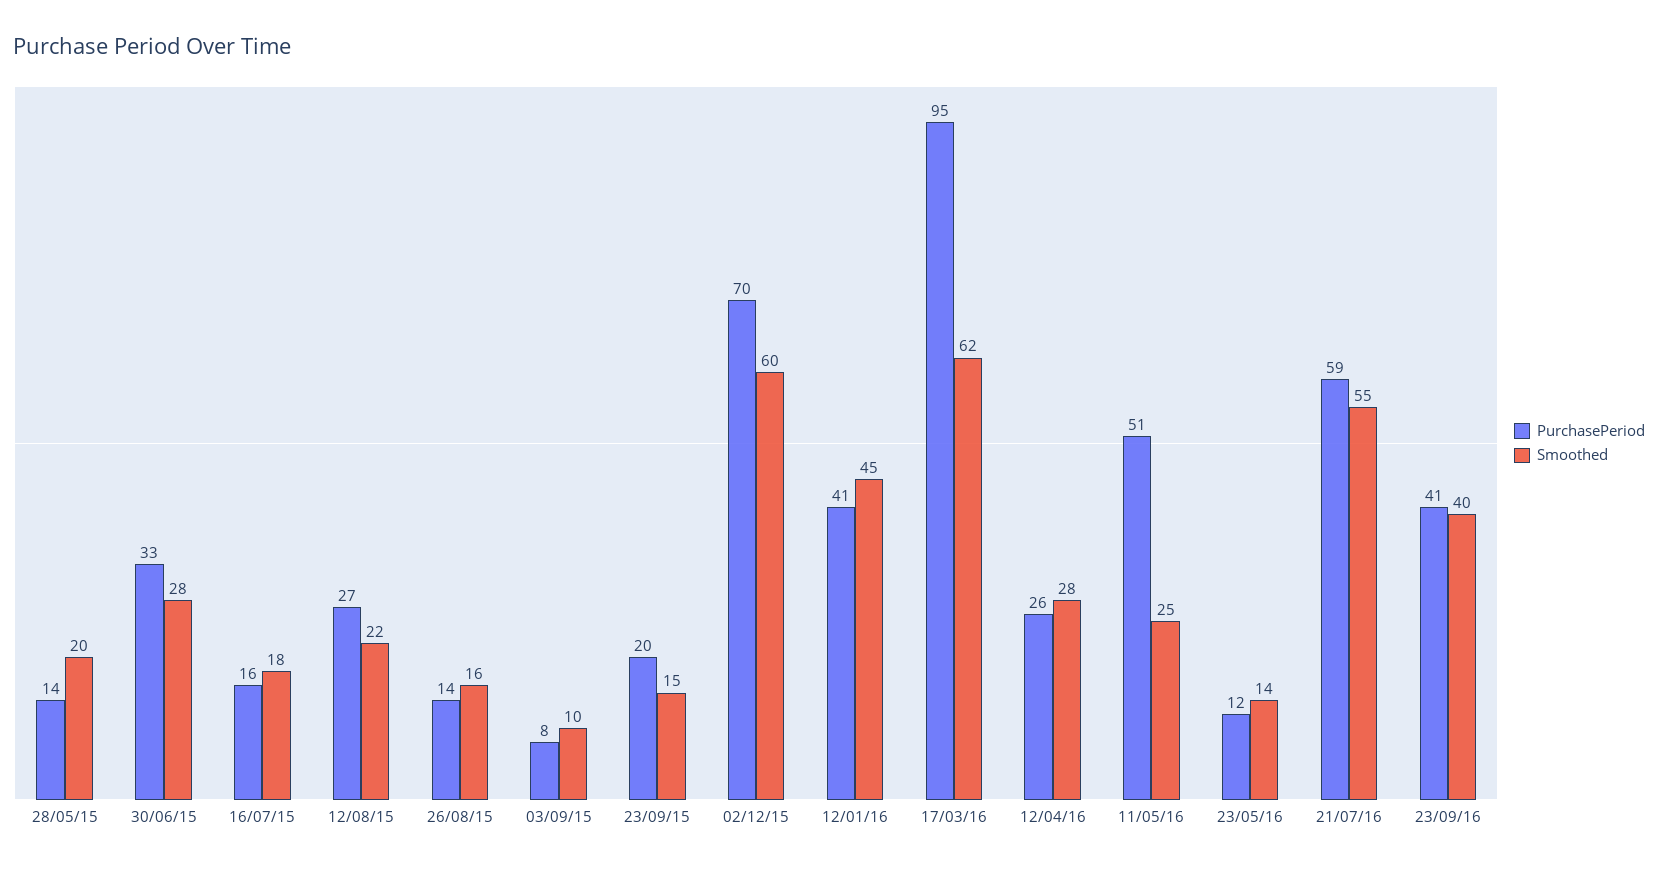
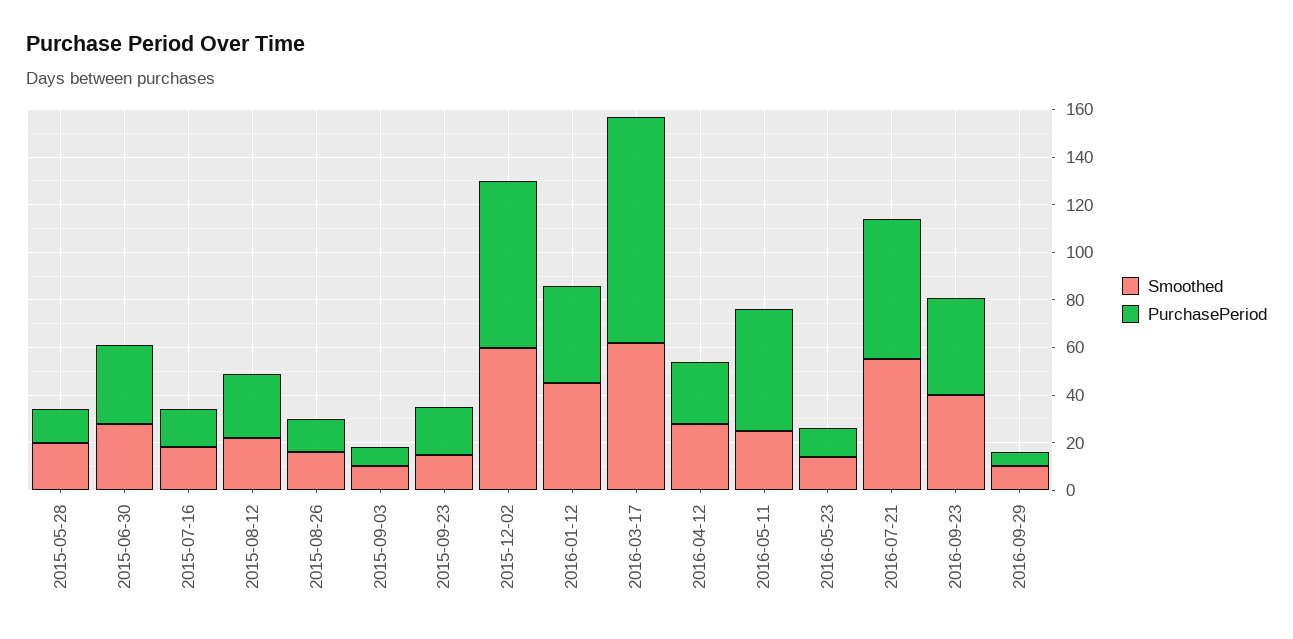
Smoothed, 2016-09-29: none -> 10
PurchasePeriod, 2016-09-29: none -> 5

